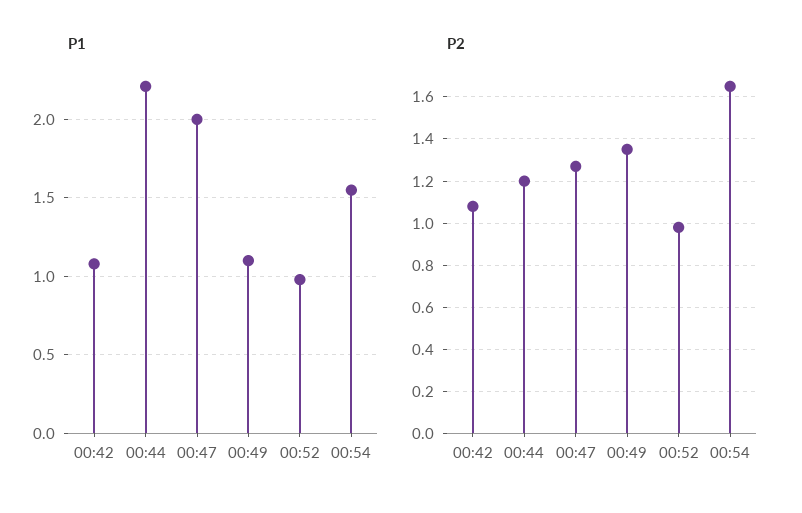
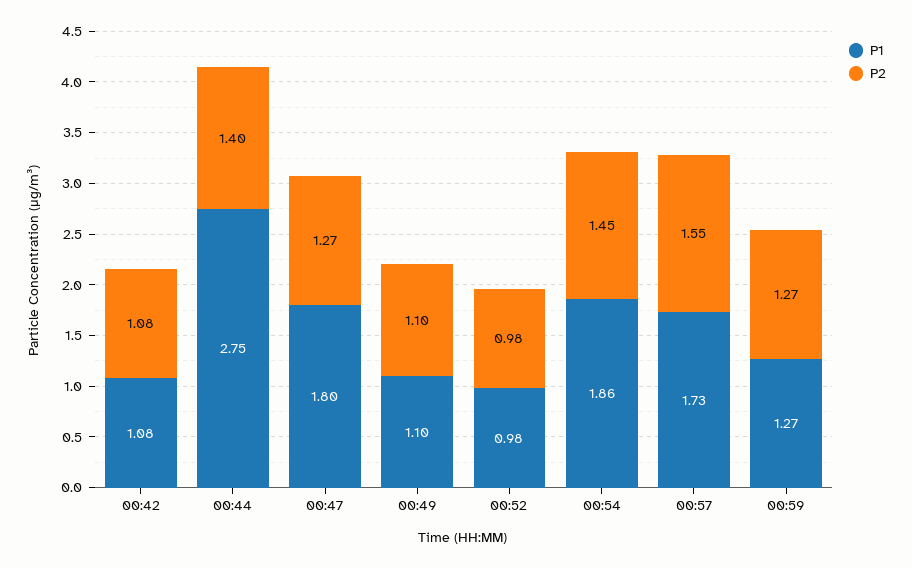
P1, 00:44: 2.2 -> 2.75
P1, 00:47: 2 -> 1.8
P1, 00:54: 1.55 -> 1.86
P2, 00:44: 1.2 -> 1.4
P2, 00:49: 1.35 -> 1.1
P2, 00:54: 1.65 -> 1.45
P1, 00:57: none -> 1.73
P2, 00:57: none -> 1.55
P1, 00:59: none -> 1.27
P2, 00:59: none -> 1.27

